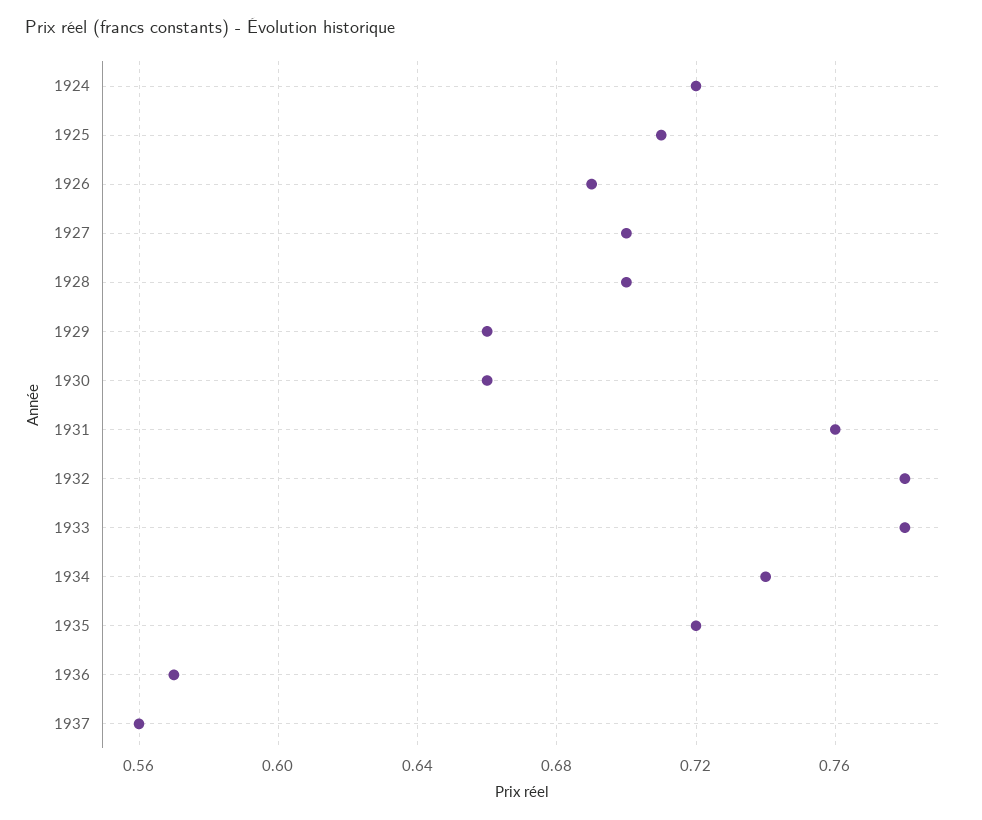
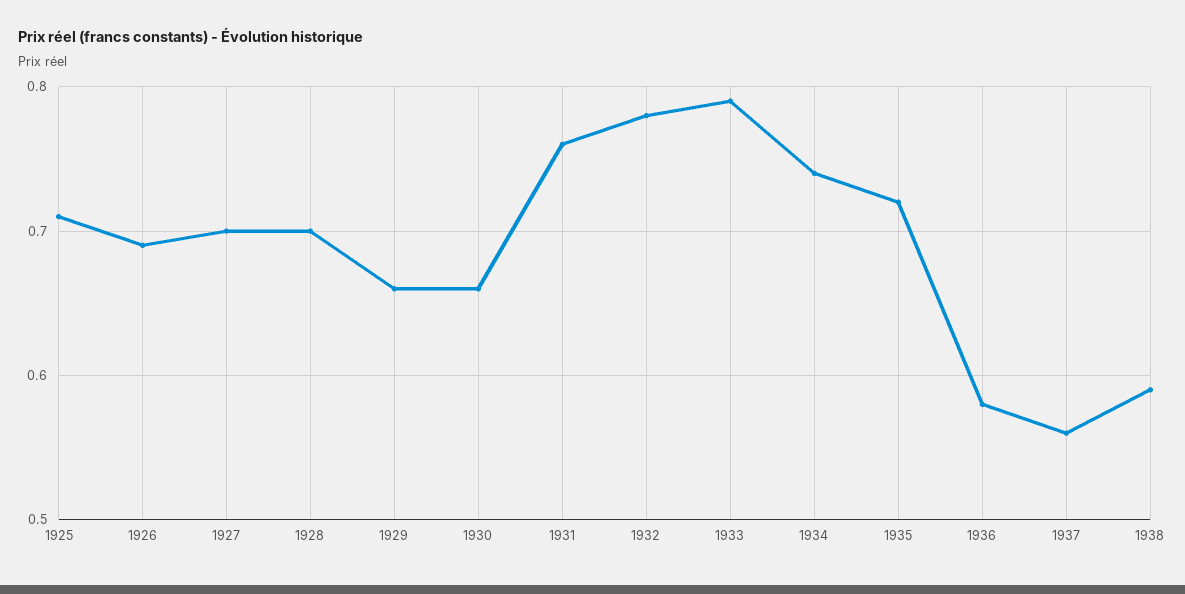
1924: 0.72 -> none
1933: 0.78 -> 0.79
1936: 0.57 -> 0.58
1938: none -> 0.59

